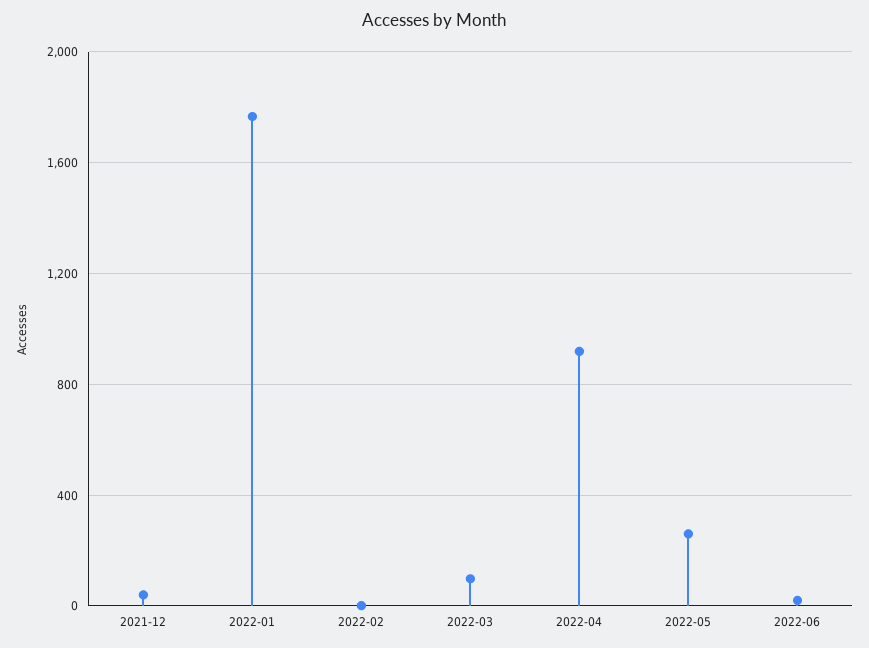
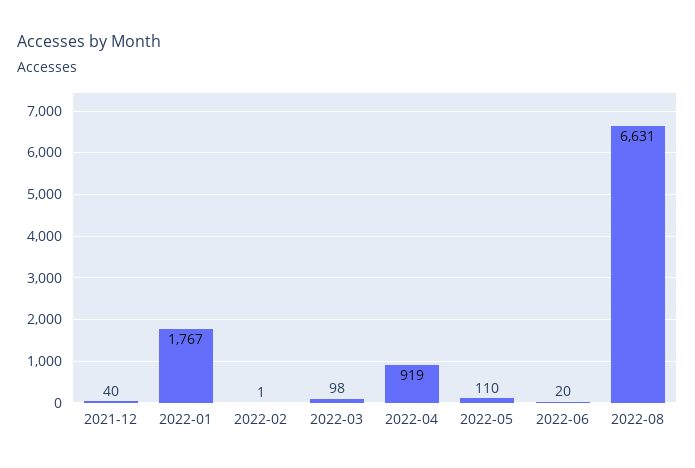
2022-05: 250 -> 110
2022-08: none -> 6631

